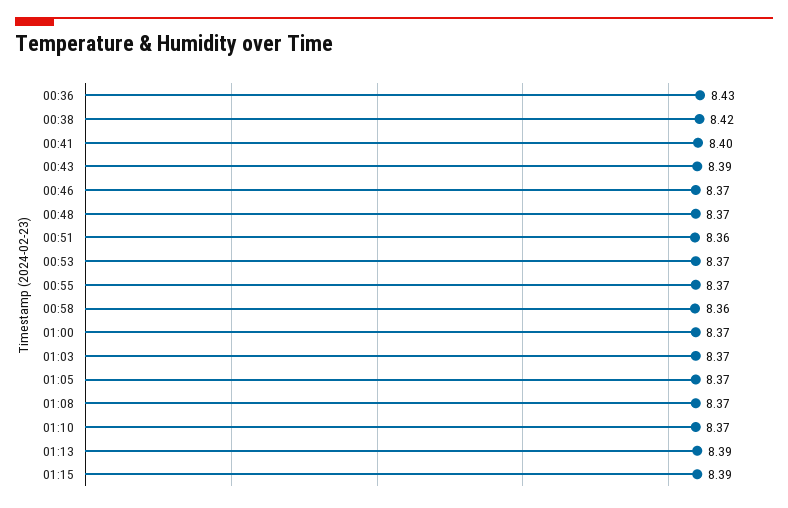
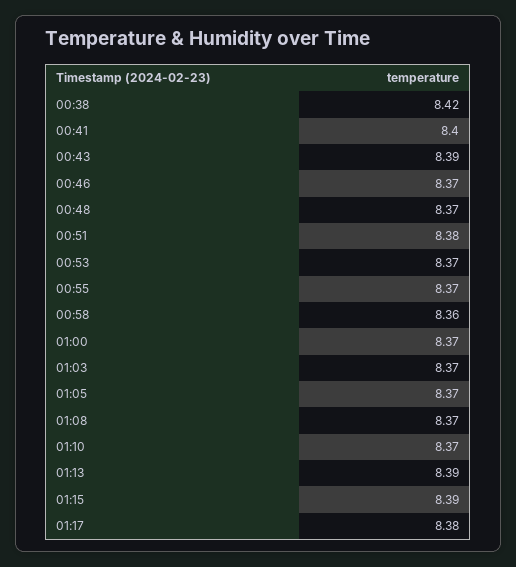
00:36: 8.43 -> none
00:51: 8.36 -> 8.38
01:17: none -> 8.38

